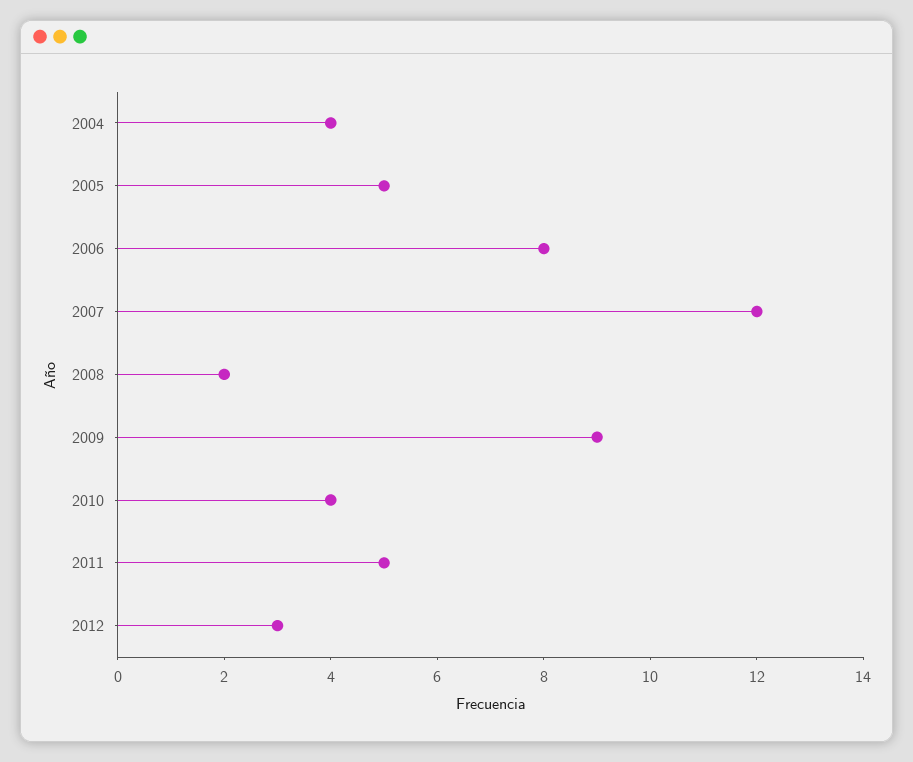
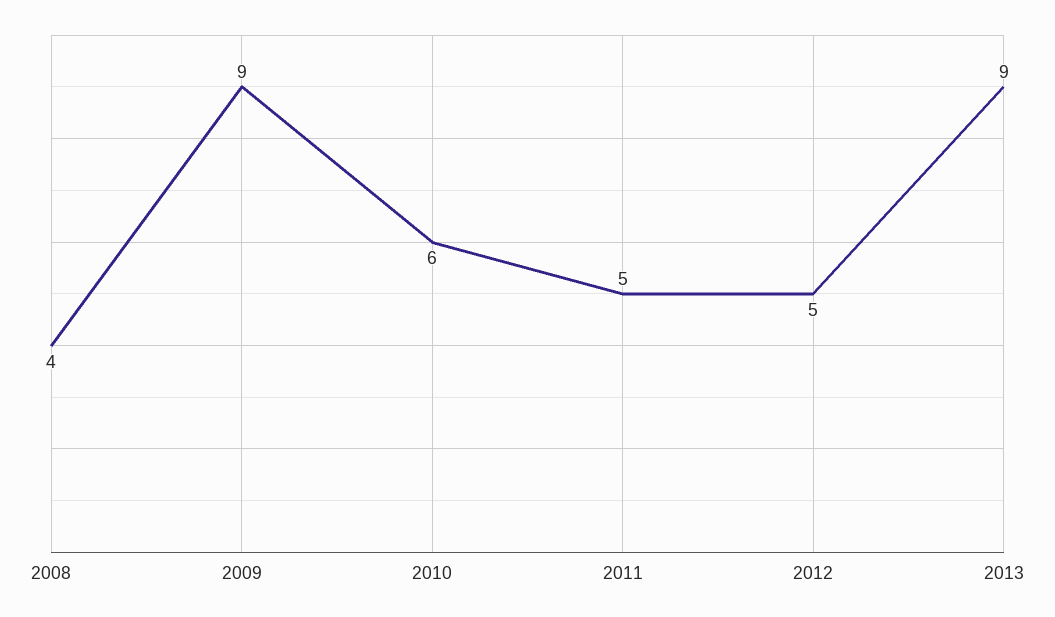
2004: 4 -> none
2005: 5 -> none
2006: 8 -> none
2007: 12 -> none
2008: 2 -> 4
2010: 4 -> 6
2012: 3 -> 5
2013: none -> 9

